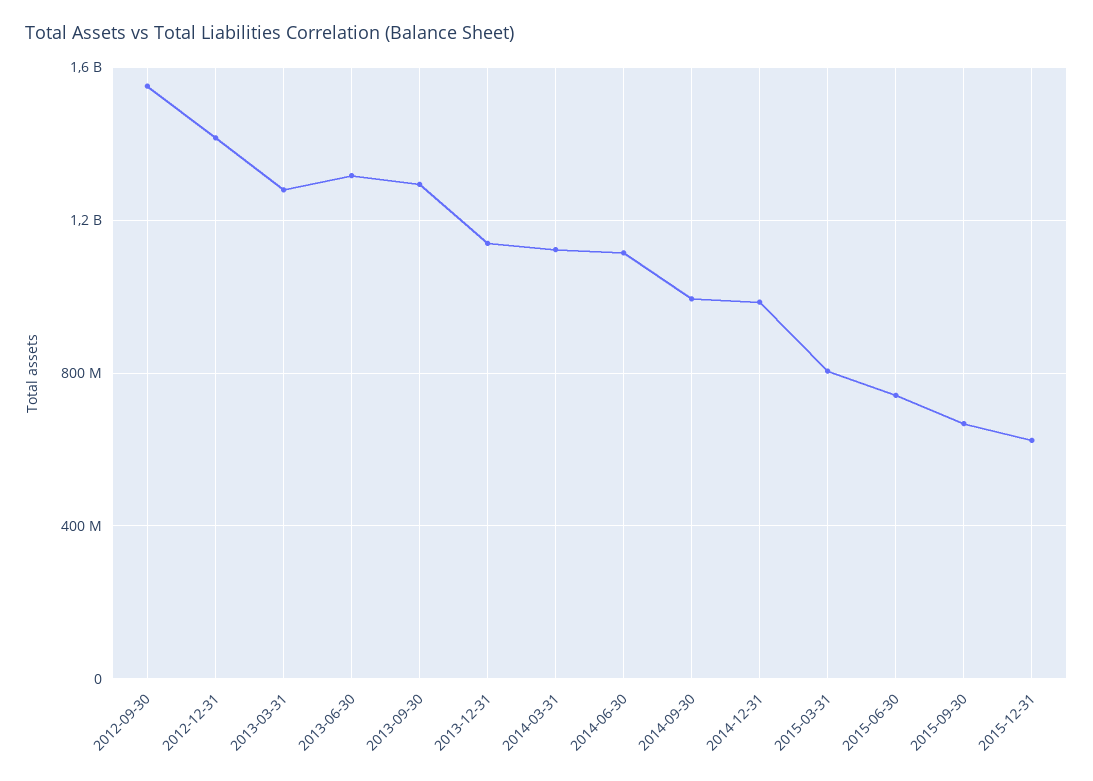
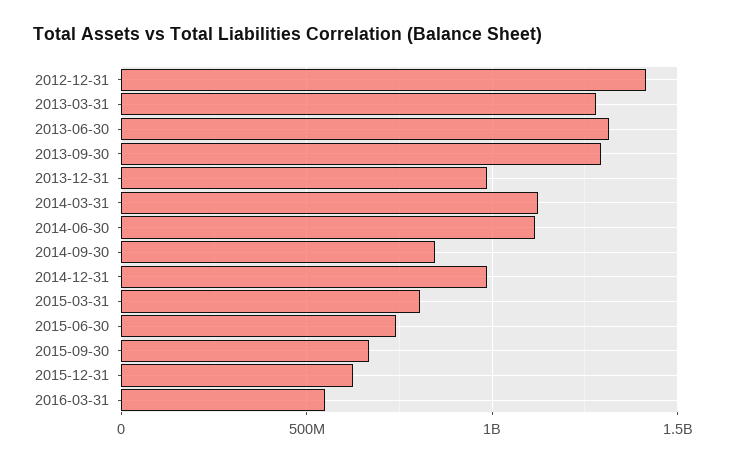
2012-09-30: 1550000000 -> none
2013-12-31: 1150000000 -> 1000000000
2014-09-30: 1000000000 -> 850000000
2016-03-31: none -> 550000000

